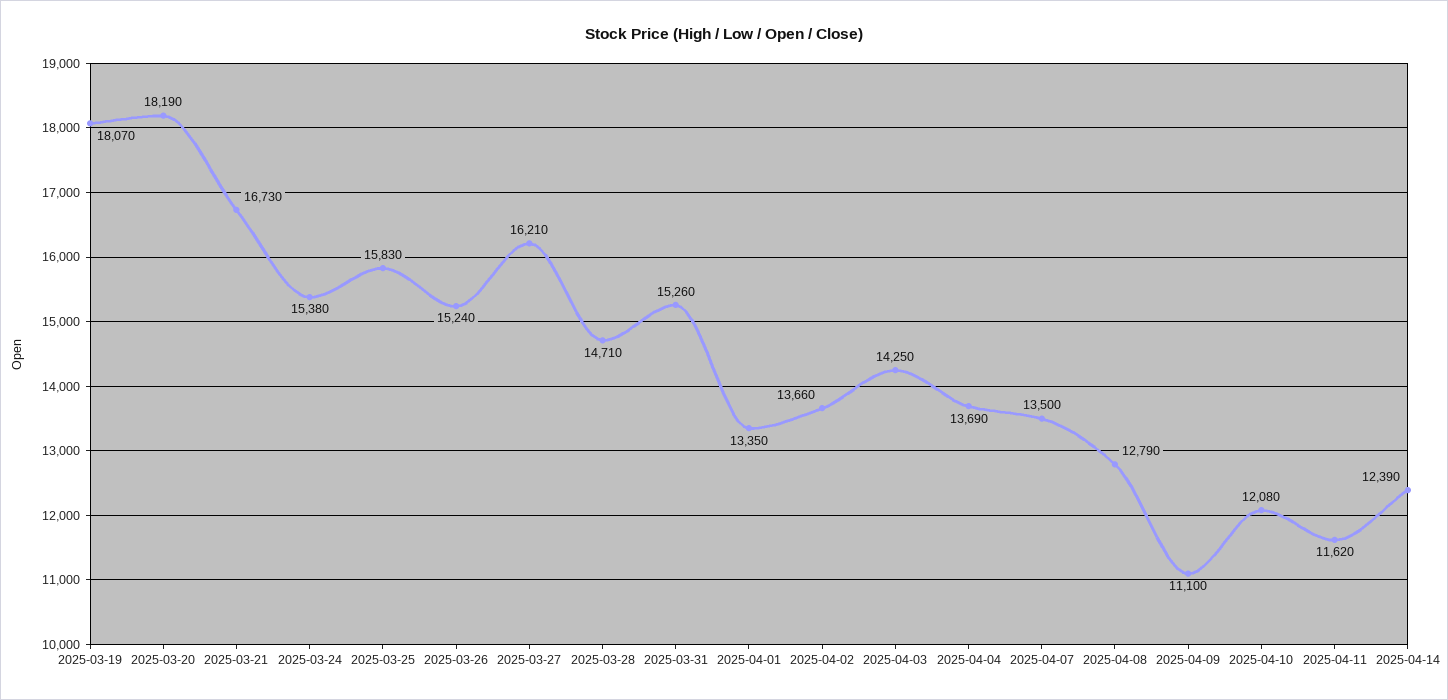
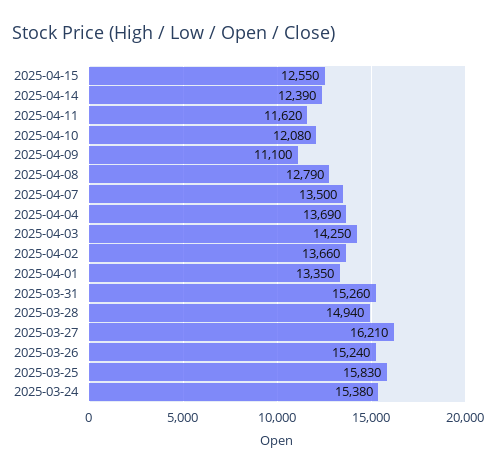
2025-03-19: 18070 -> none
2025-03-20: 18190 -> none
2025-03-21: 16730 -> none
2025-03-28: 14710 -> 14940
2025-04-15: none -> 12550

